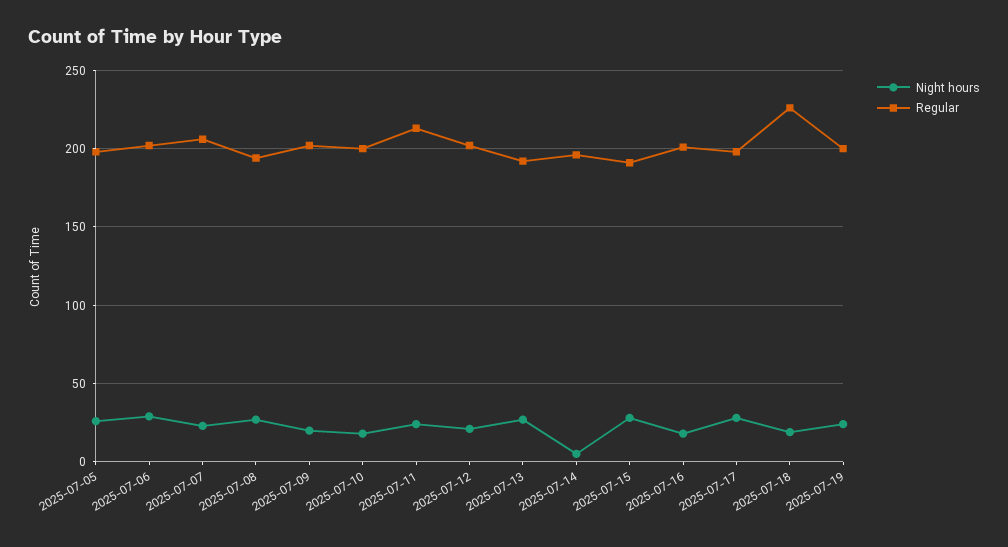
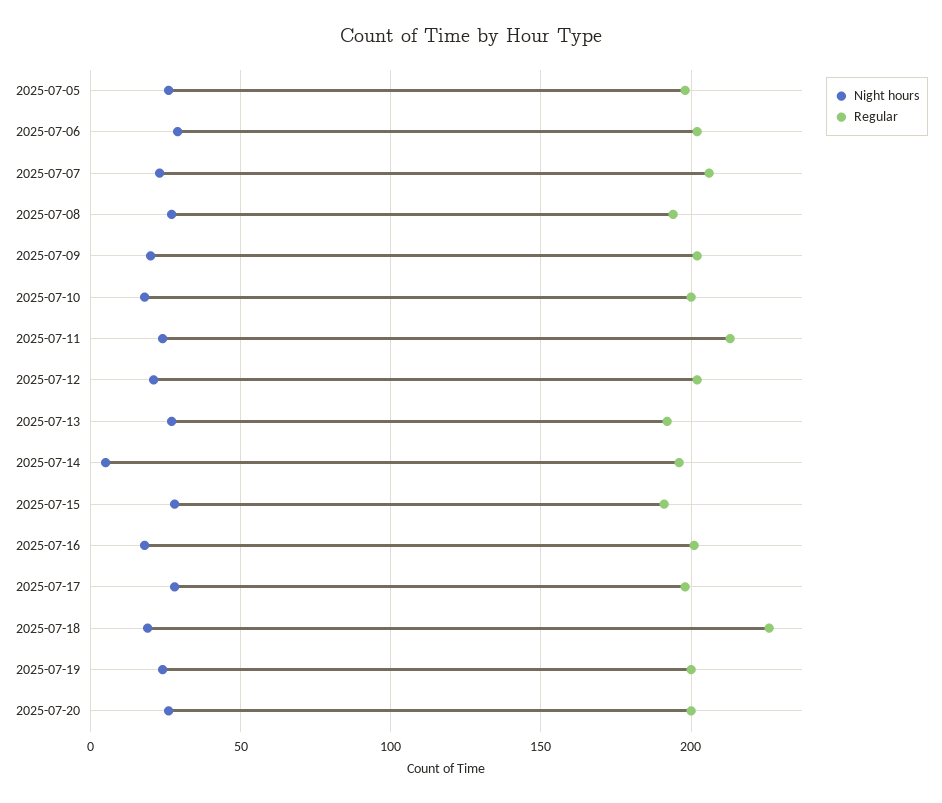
Night hours, 2025-07-20: none -> 25
Regular, 2025-07-20: none -> 200

